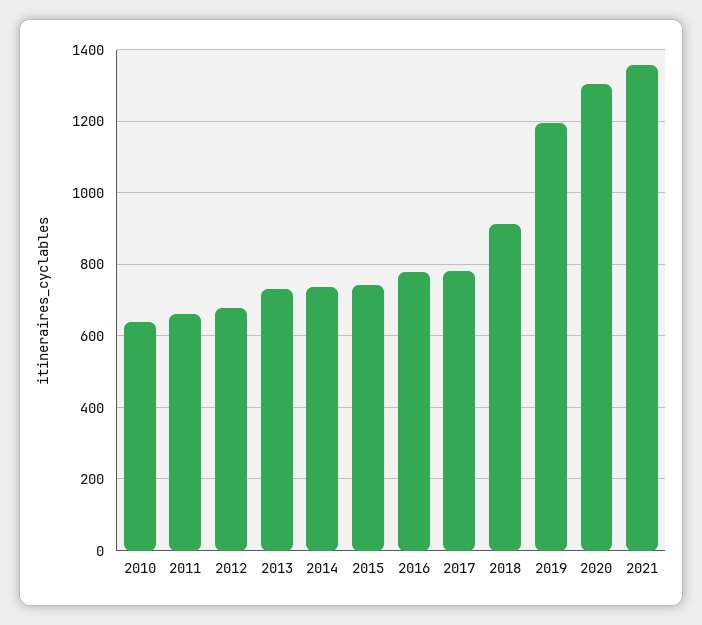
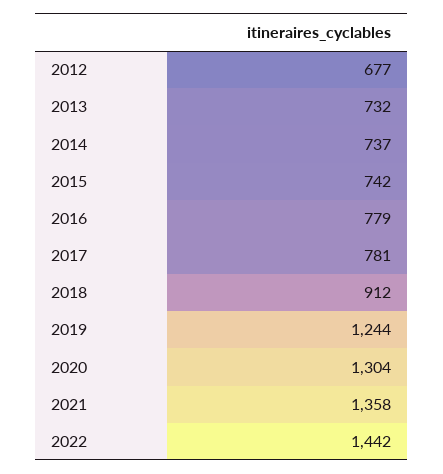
2010: 640 -> none
2011: 660 -> none
2019: 1200 -> 1244
2022: none -> 1442

